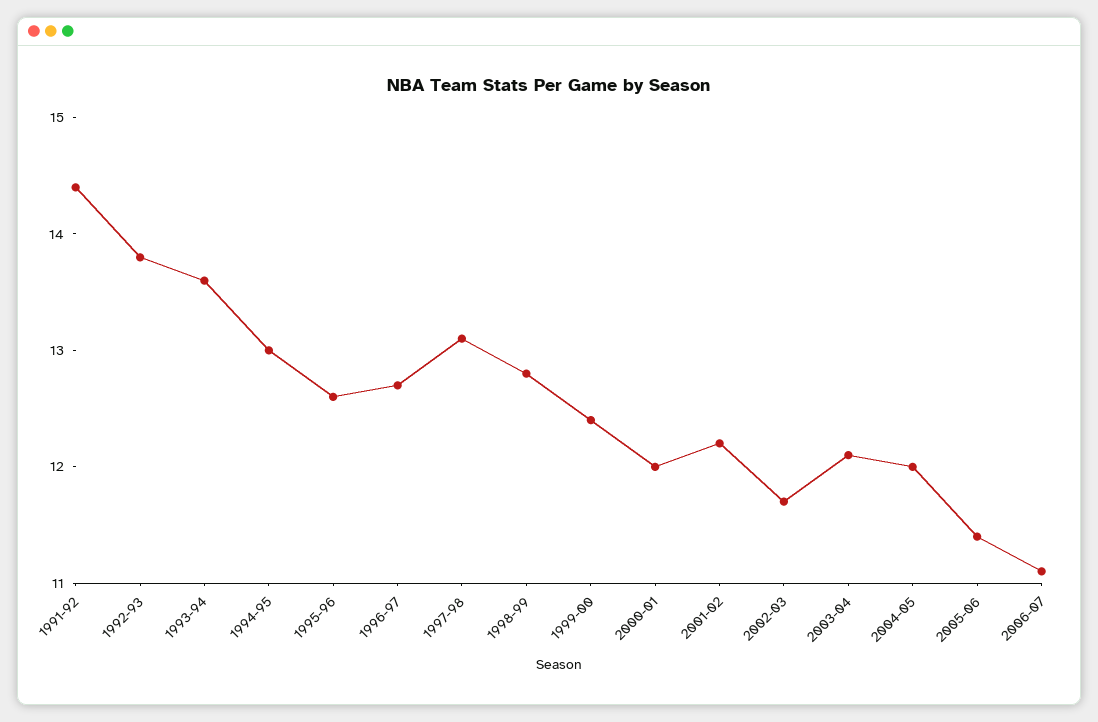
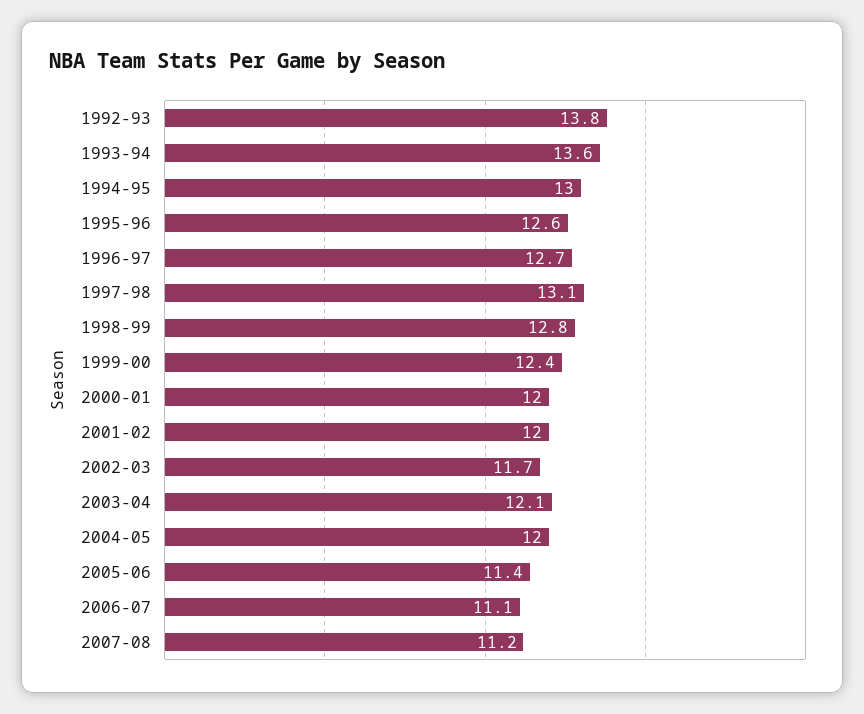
1991-92: 14.4 -> none
2001-02: 12.2 -> 12
2007-08: none -> 11.2

